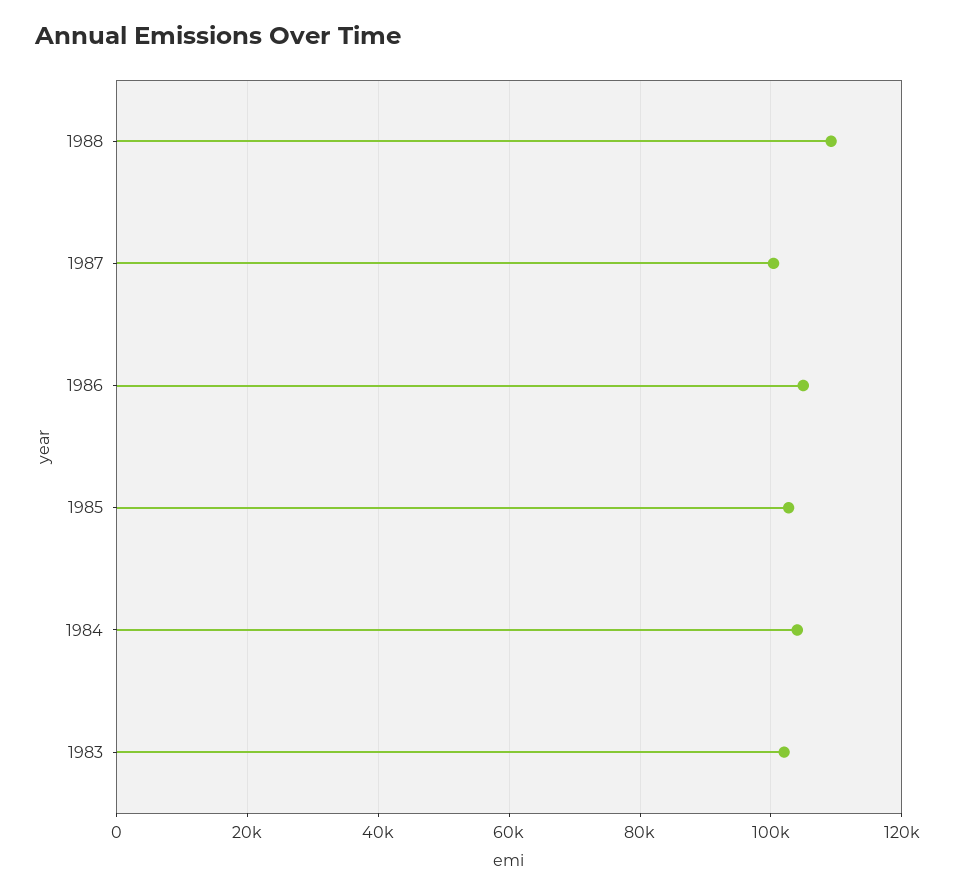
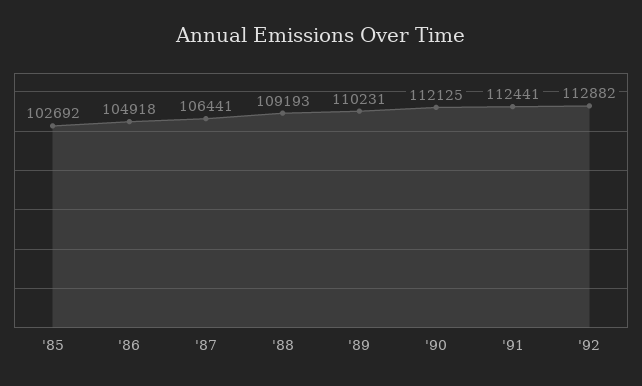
1987: 100000 -> 106441
1984: 104000 -> none
1983: 102000 -> none
'89: none -> 110231
'90: none -> 112125
'91: none -> 112441
'92: none -> 112882

